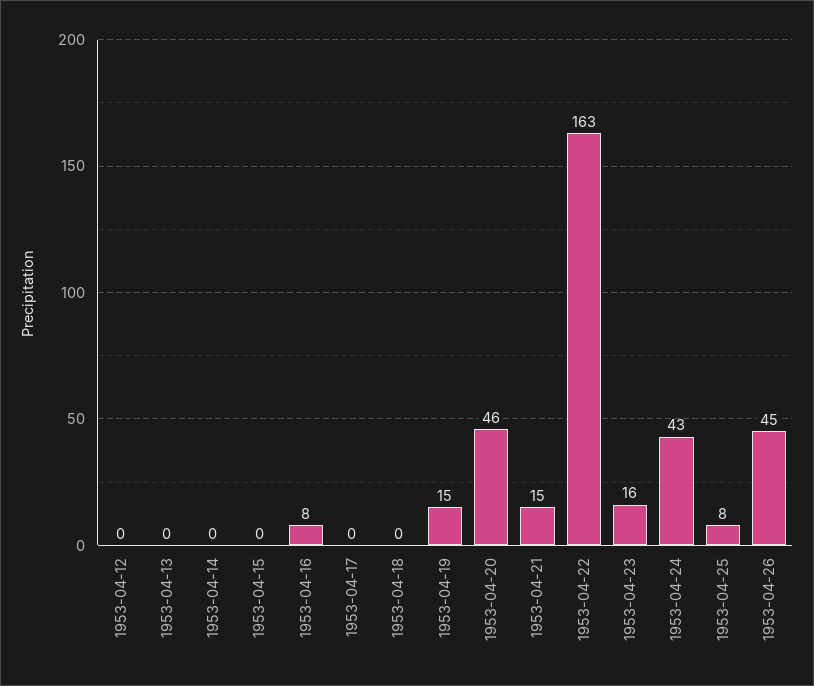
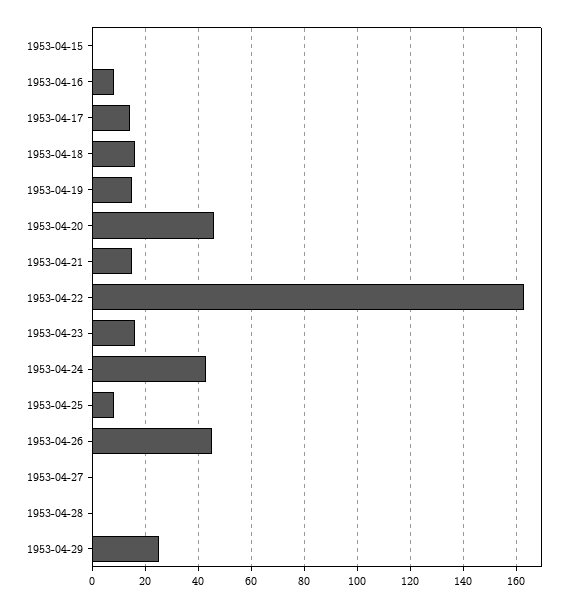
1953-04-12: 0 -> none
1953-04-13: 0 -> none
1953-04-14: 0 -> none
1953-04-17: 0 -> 15
1953-04-18: 0 -> 15
1953-04-27: none -> 0
1953-04-28: none -> 0
1953-04-29: none -> 25

